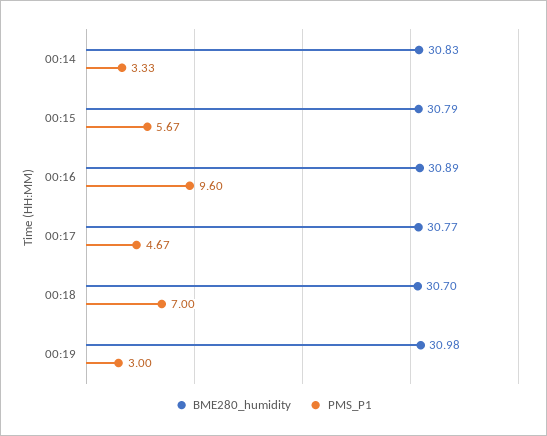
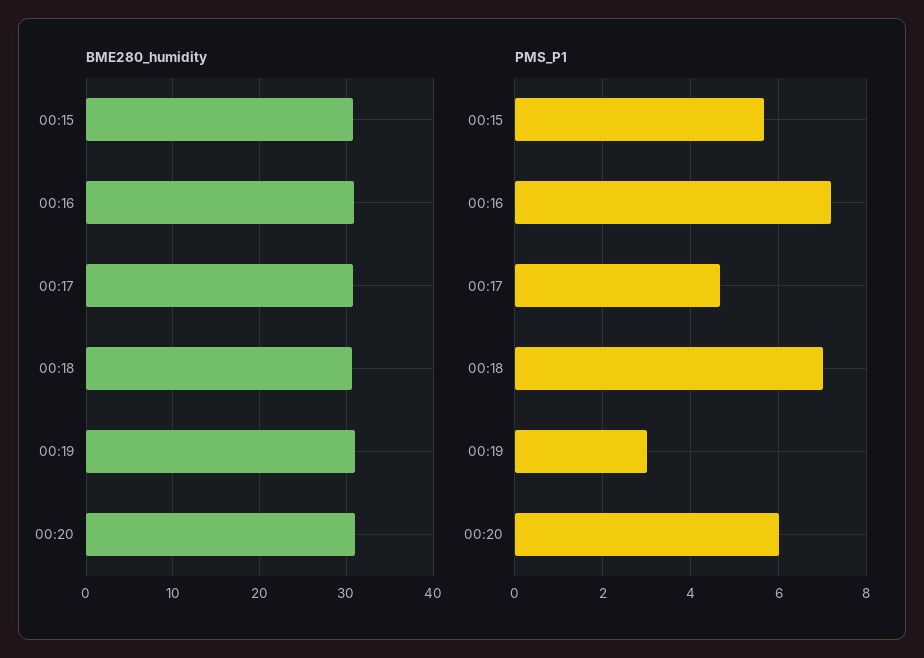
BME280_humidity, 00:14: 30.83 -> none
PMS_P1, 00:14: 3.33 -> none
PMS_P1, 00:16: 9.6 -> 7.2
BME280_humidity, 00:20: none -> 31
PMS_P1, 00:20: none -> 6

